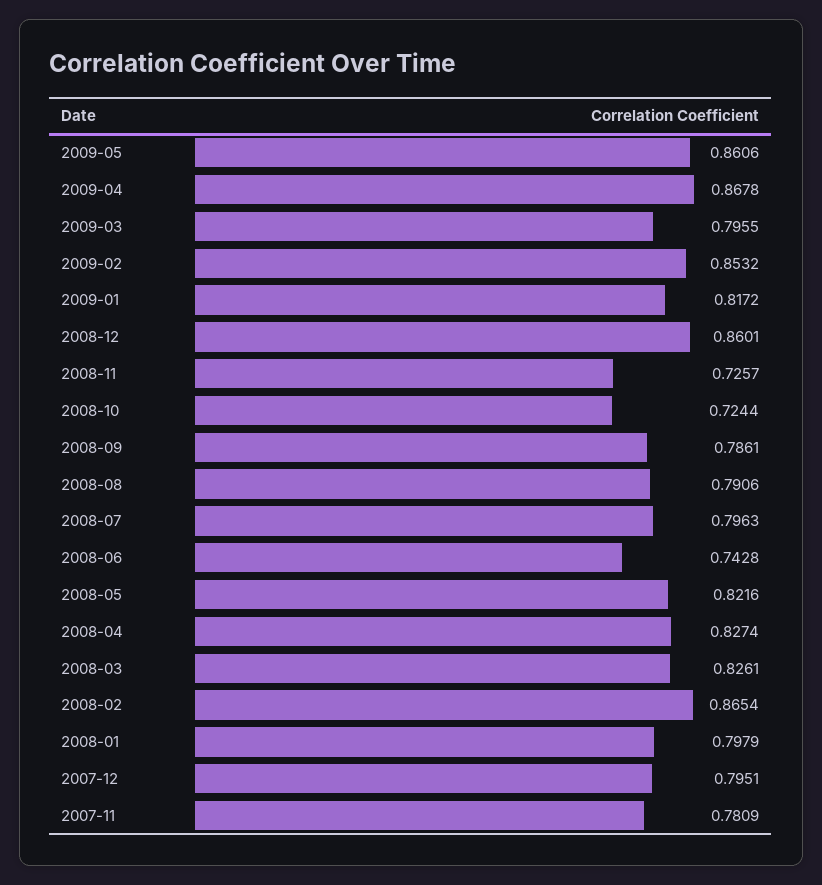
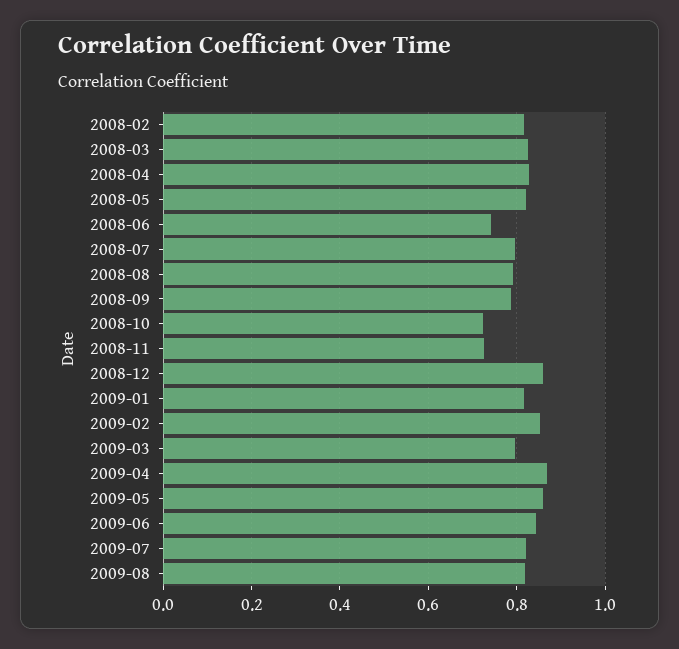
2008-02: 0.8654 -> 0.82
2008-01: 0.7979 -> none
2007-12: 0.7951 -> none
2007-11: 0.7809 -> none
2009-06: none -> 0.84
2009-07: none -> 0.82
2009-08: none -> 0.82

